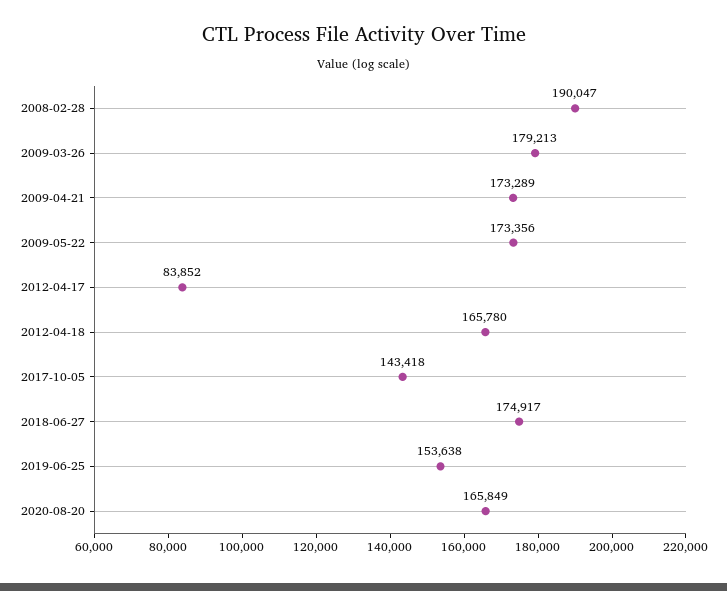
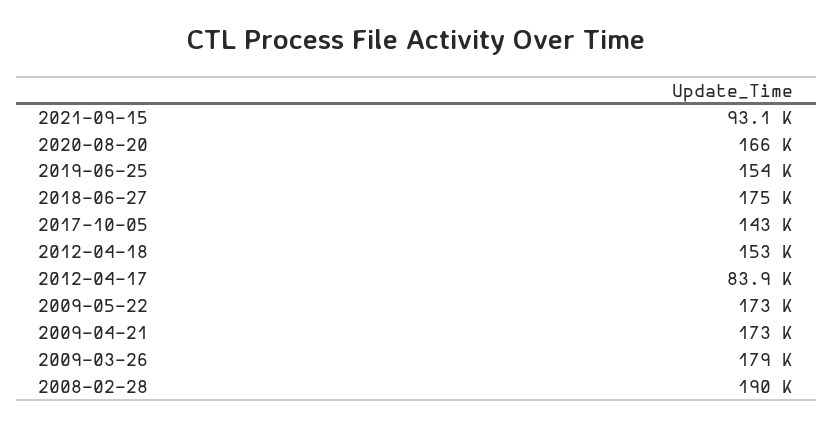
2012-04-18: 165780 -> 153000
2021-09-15: none -> 93100

